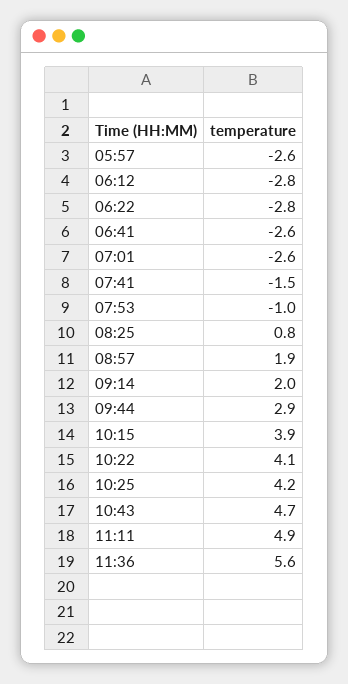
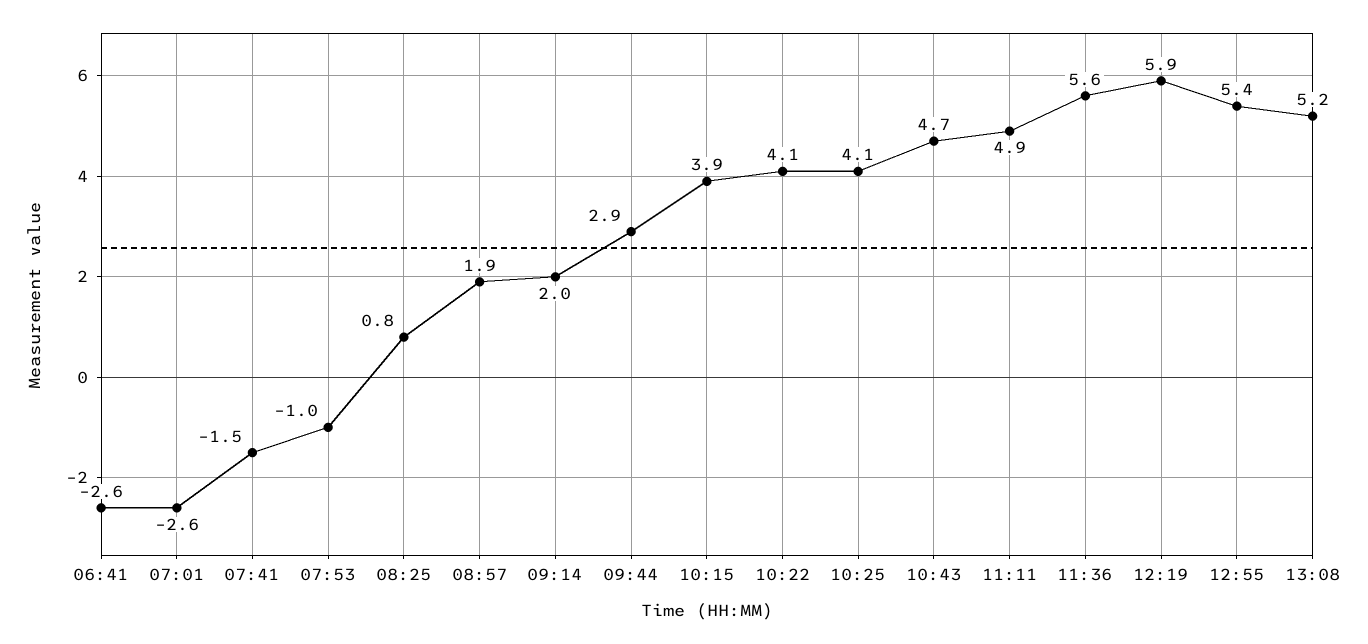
05:57: -2.6 -> none
06:12: -2.8 -> none
06:22: -2.8 -> none
10:25: 4.2 -> 4.1
12:19: none -> 5.9
12:55: none -> 5.4
13:08: none -> 5.2

